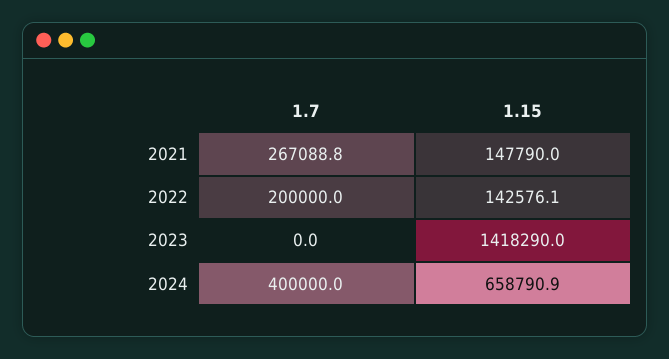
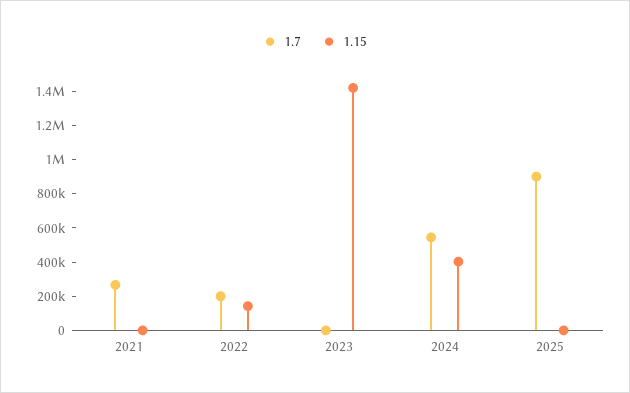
1.15, 2021: 147790 -> 0
1.7, 2024: 400000 -> 550000
1.15, 2024: 658790.9 -> 400000
1.7, 2025: none -> 900000
1.15, 2025: none -> 0

